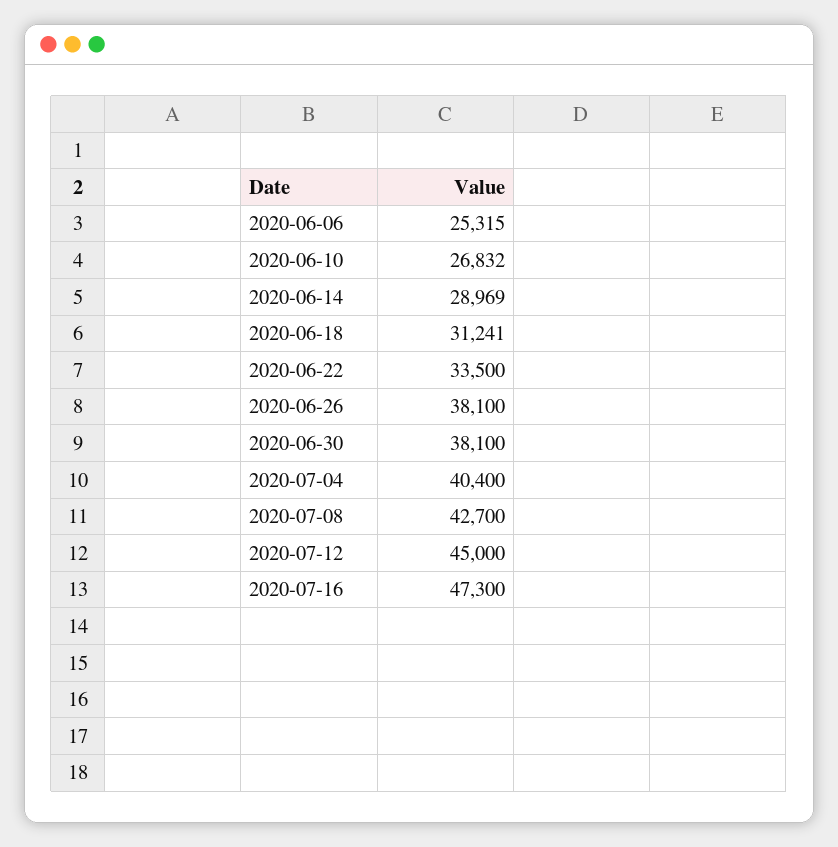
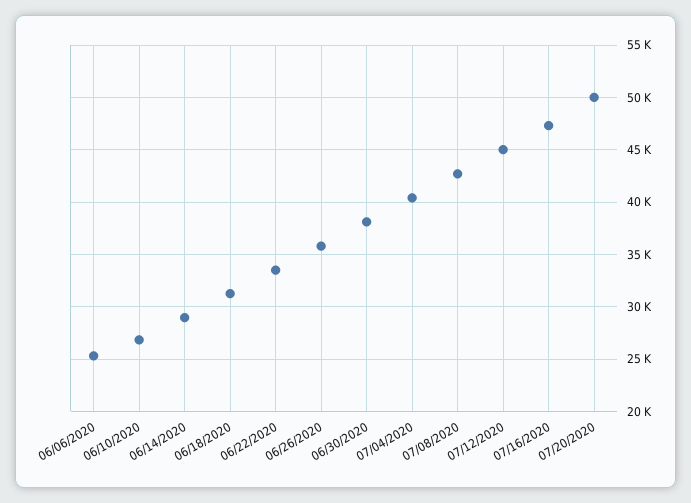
2020-06-26: 38100 -> 36000
07/20/2020: none -> 50000

